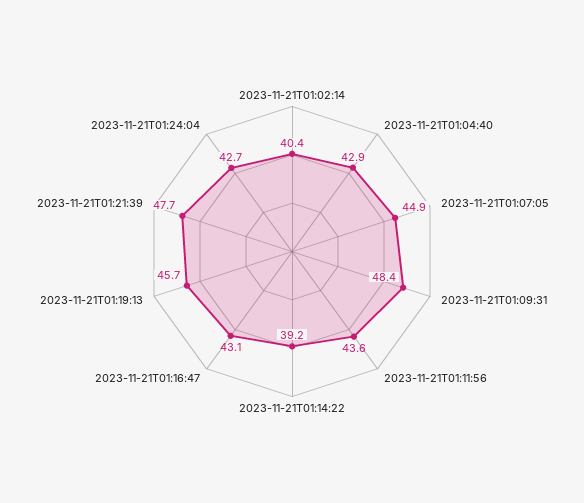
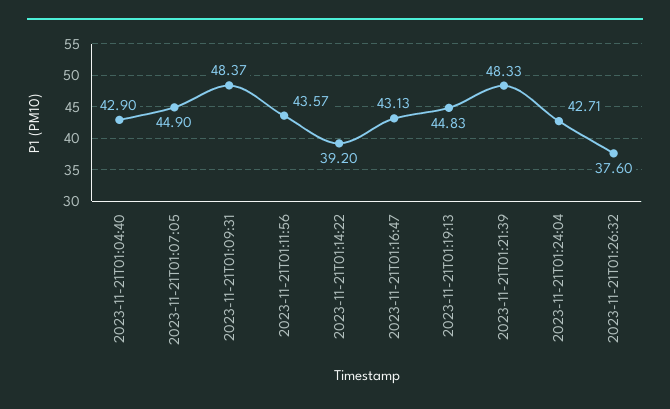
2023-11-21T01:02:14: 40.4 -> none
2023-11-21T01:19:13: 45.7 -> 44.83
2023-11-21T01:21:39: 47.7 -> 48.33
2023-11-21T01:26:32: none -> 37.6

